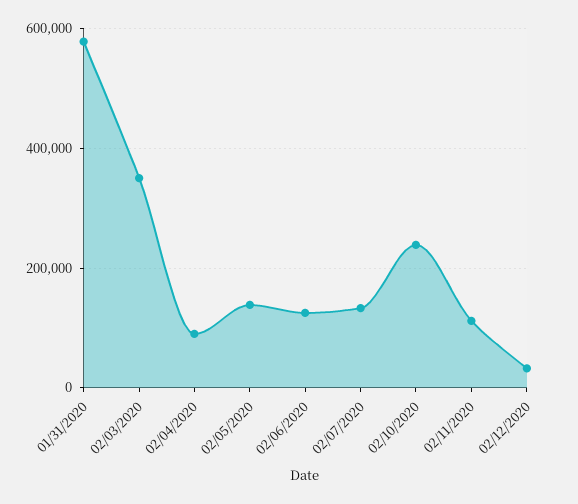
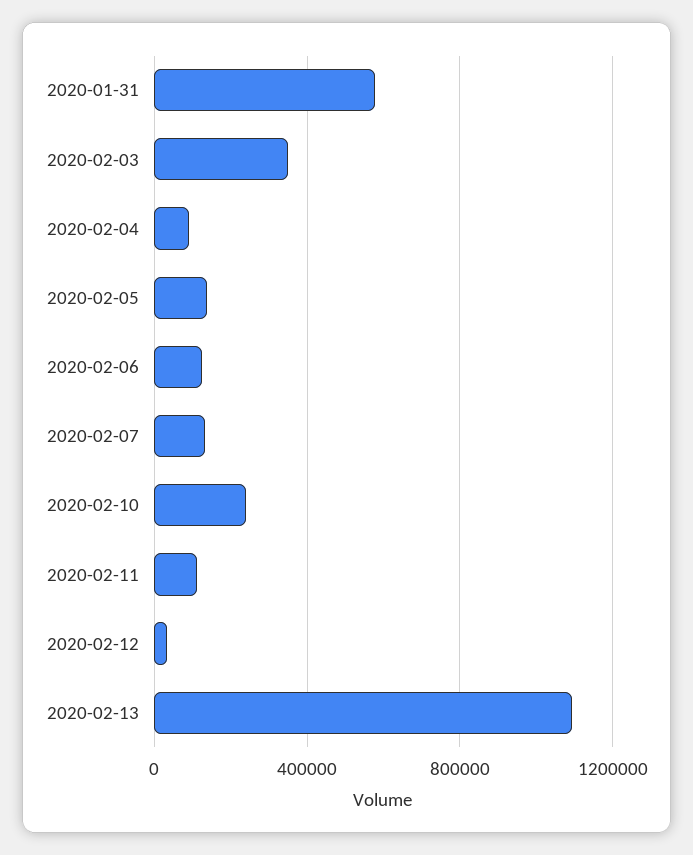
2020-02-13: none -> 1100000

